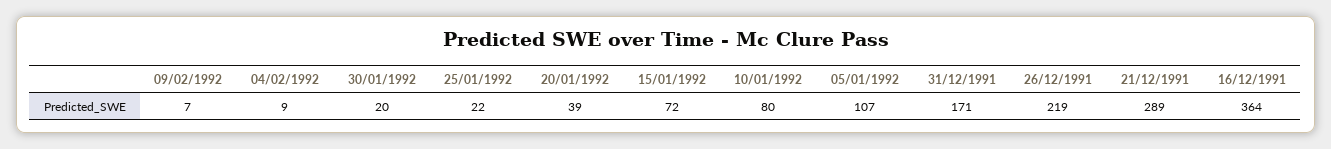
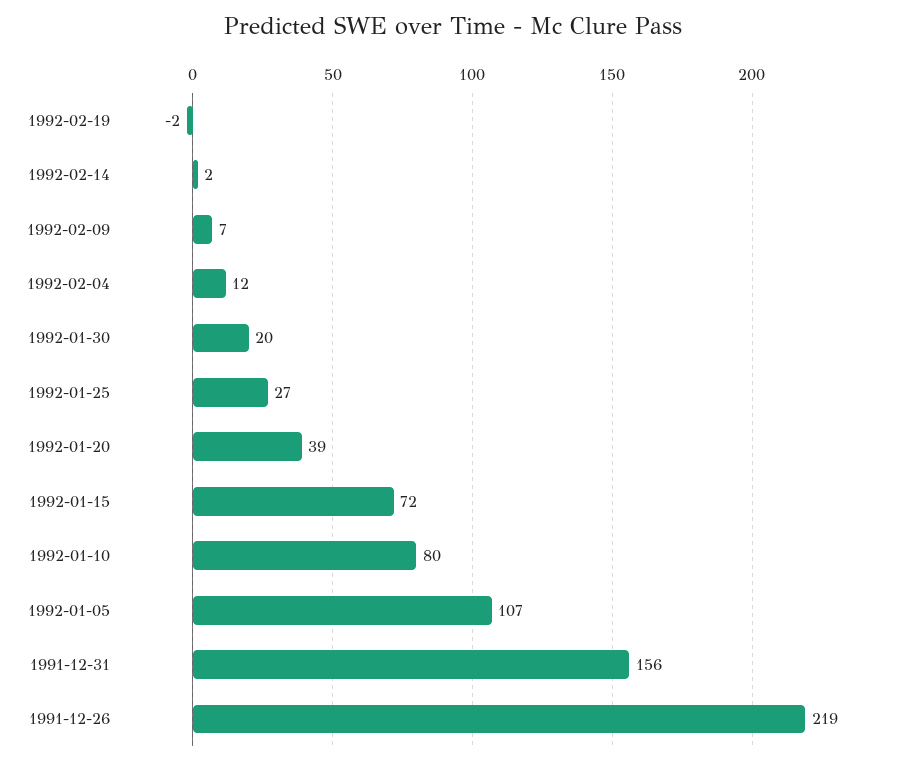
04/02/1992: 9 -> 12
25/01/1992: 22 -> 27
31/12/1991: 171 -> 156
21/12/1991: 289 -> none
16/12/1991: 364 -> none
1992-02-19: none -> -2
1992-02-14: none -> 2

